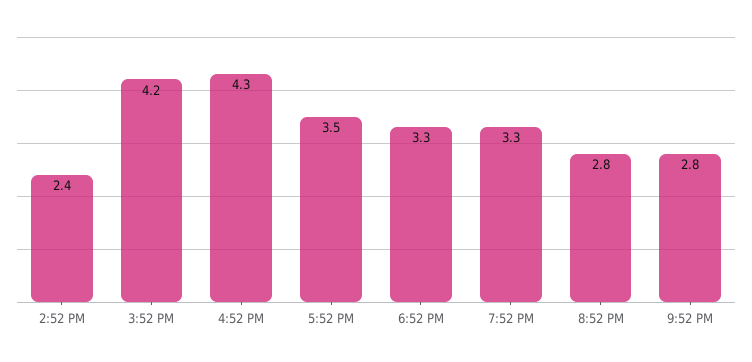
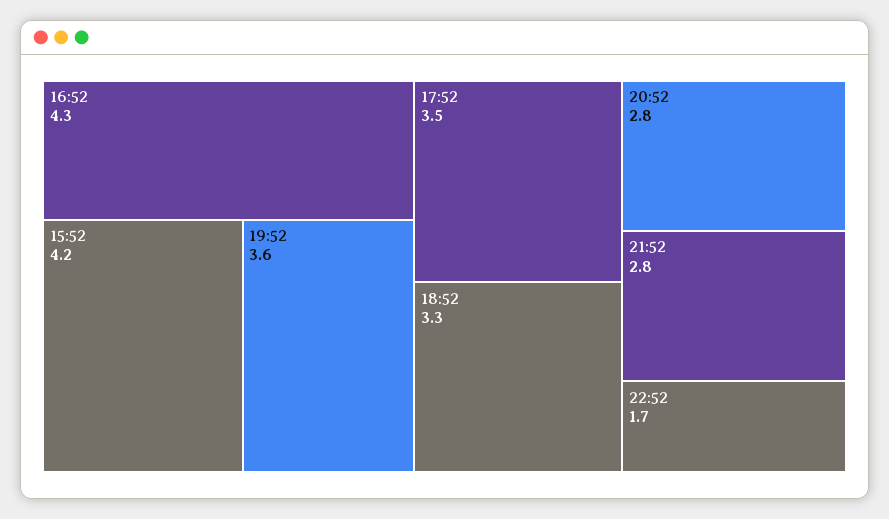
2:52 PM: 2.4 -> none
7:52 PM: 3.3 -> 3.6
22:52: none -> 1.7

